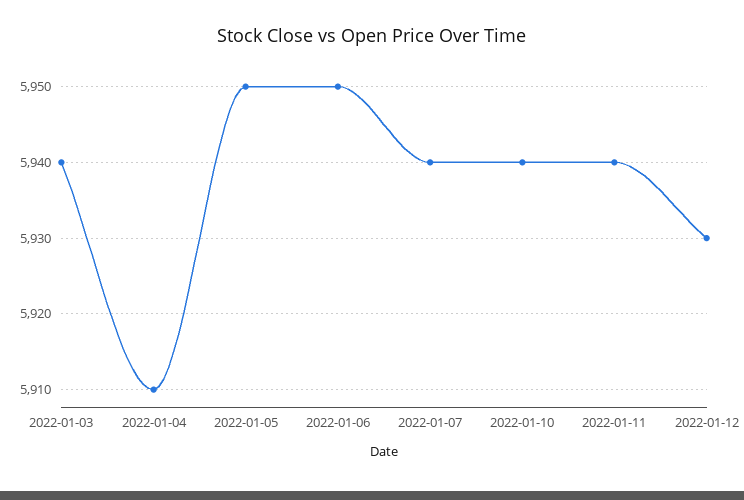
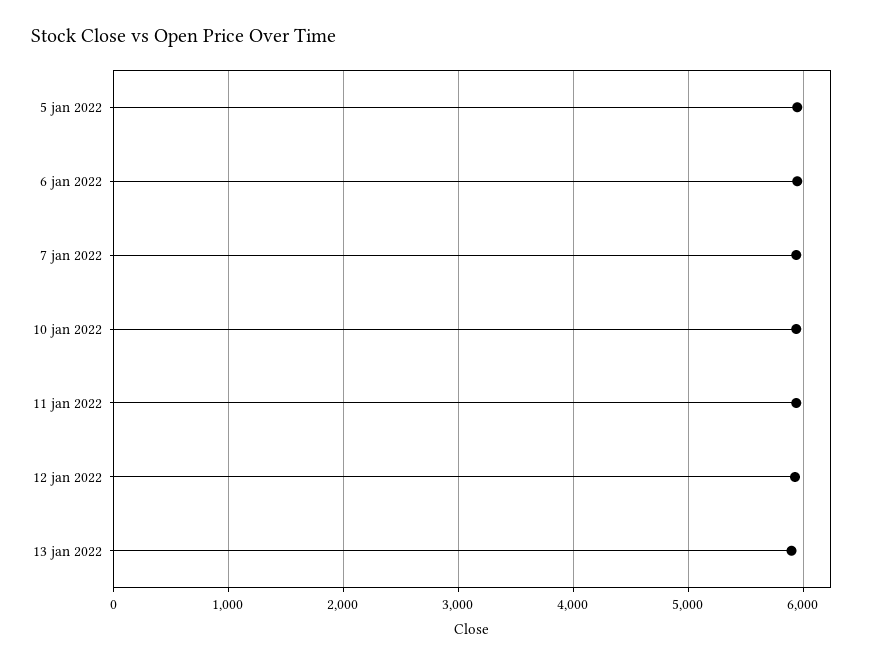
2022-01-03: 5940 -> none
2022-01-04: 5910 -> none
13 jan 2022: none -> 5900

